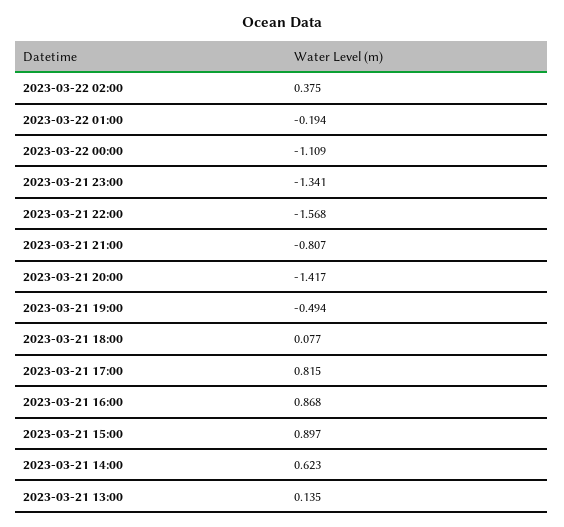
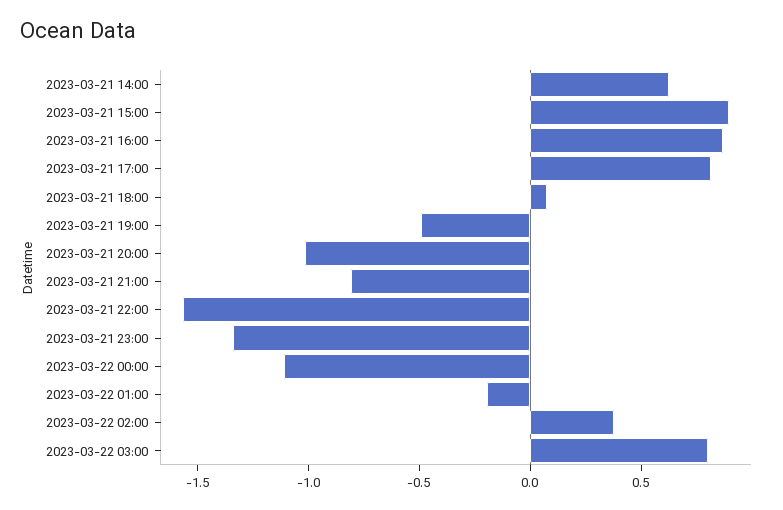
2023-03-21 20:00: -1.417 -> -1
2023-03-21 13:00: 0.135 -> none
2023-03-22 03:00: none -> 0.8

